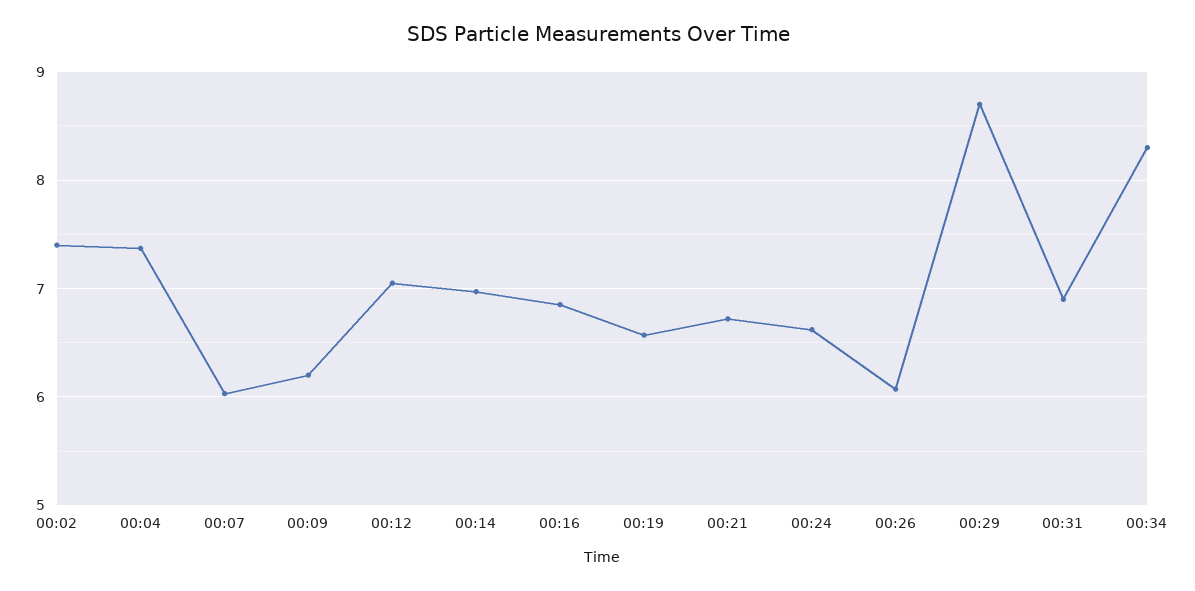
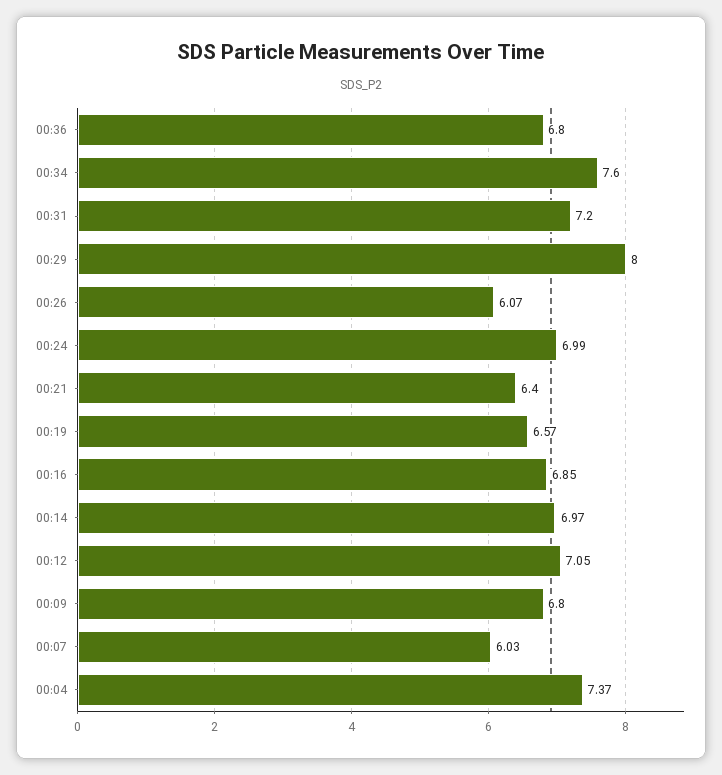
00:02: 7.4 -> none
00:09: 6.2 -> 6.8
00:21: 6.7 -> 6.4
00:24: 6.6 -> 6.99
00:29: 8.7 -> 8
00:31: 6.9 -> 7.2
00:34: 8.3 -> 7.6
00:36: none -> 6.8

